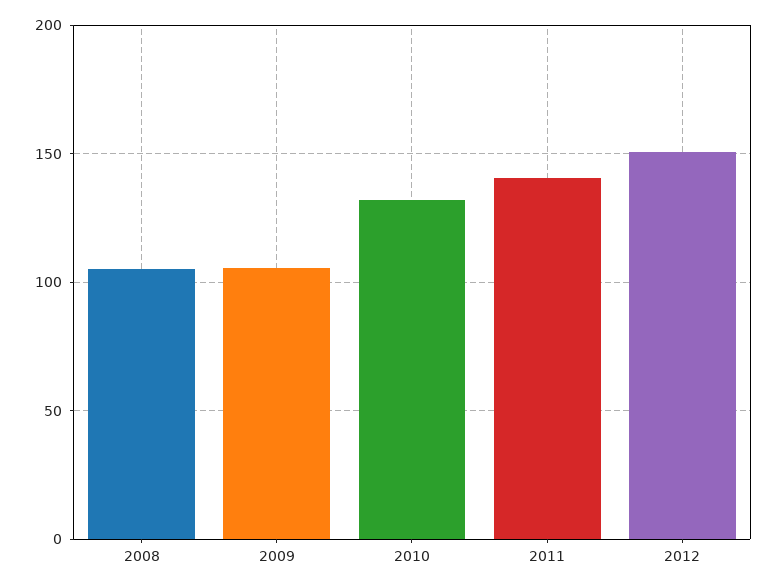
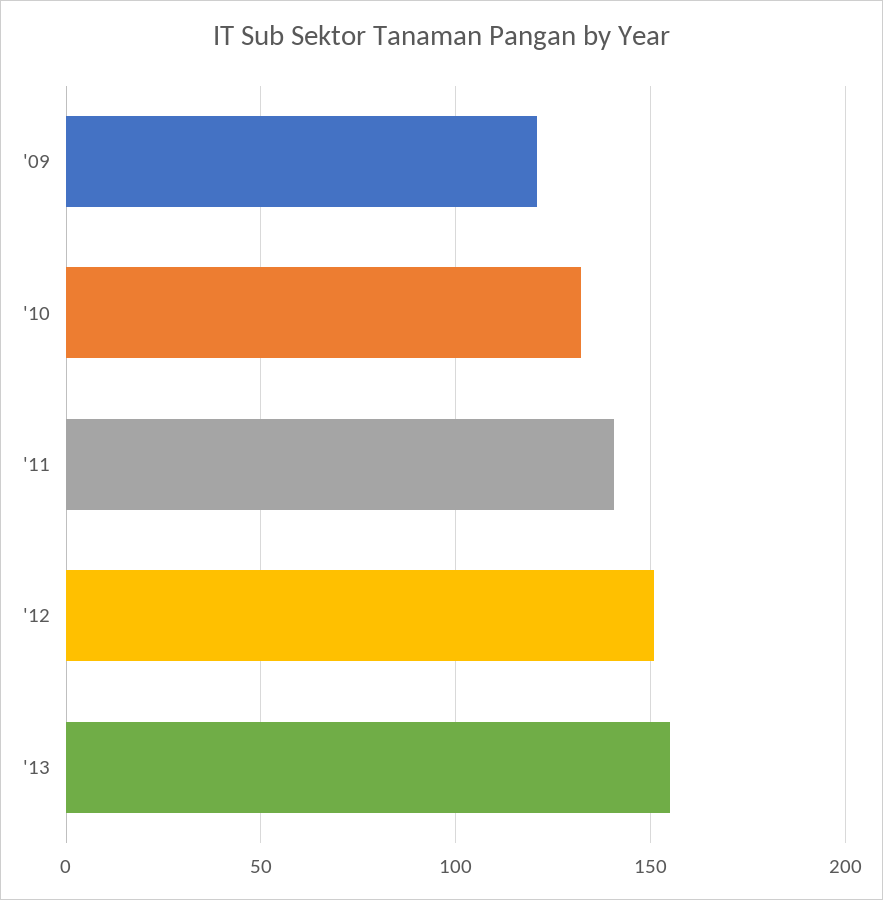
2008: 105 -> none
2009: 105 -> 120
'13: none -> 155

